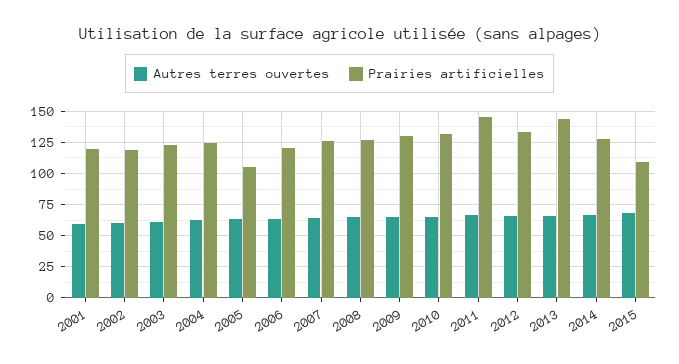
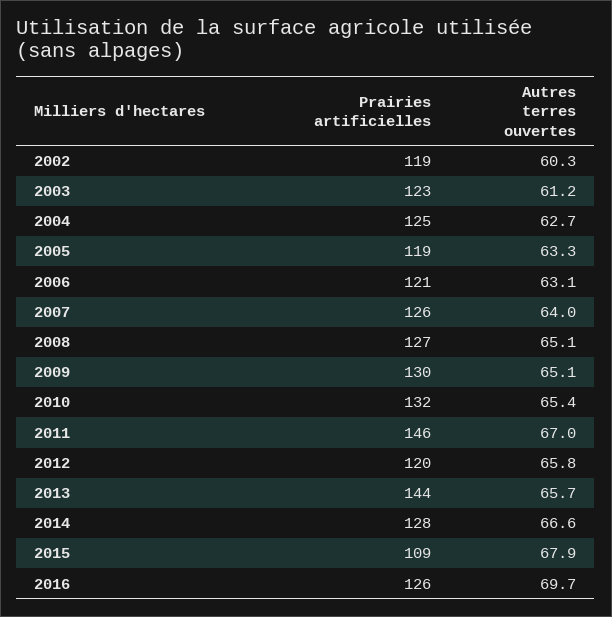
Autres terres ouvertes, 2001: 60 -> none
Prairies artificielles, 2001: 120 -> none
Prairies artificielles, 2005: 105 -> 119
Prairies artificielles, 2012: 135 -> 120
Prairies artificielles, 2016: none -> 126
Autres terres ouvertes, 2016: none -> 69.7

